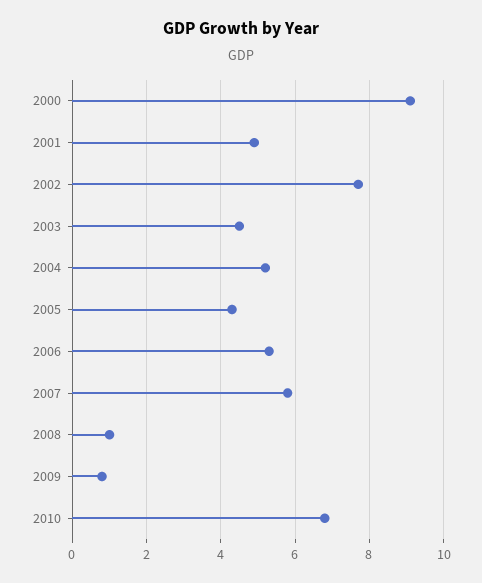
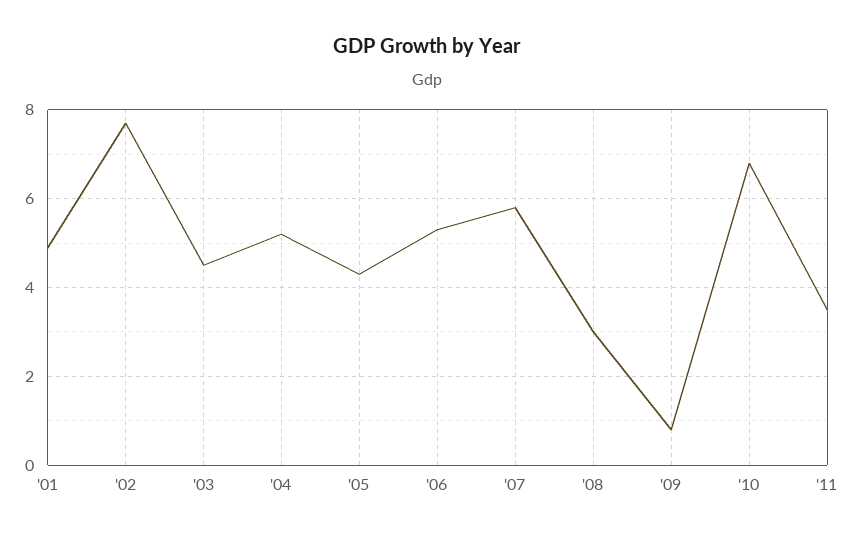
2000: 9 -> none
2008: 1 -> 3
'11: none -> 3.5

